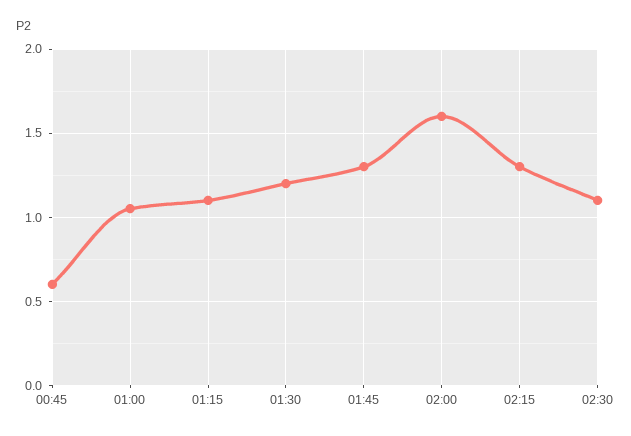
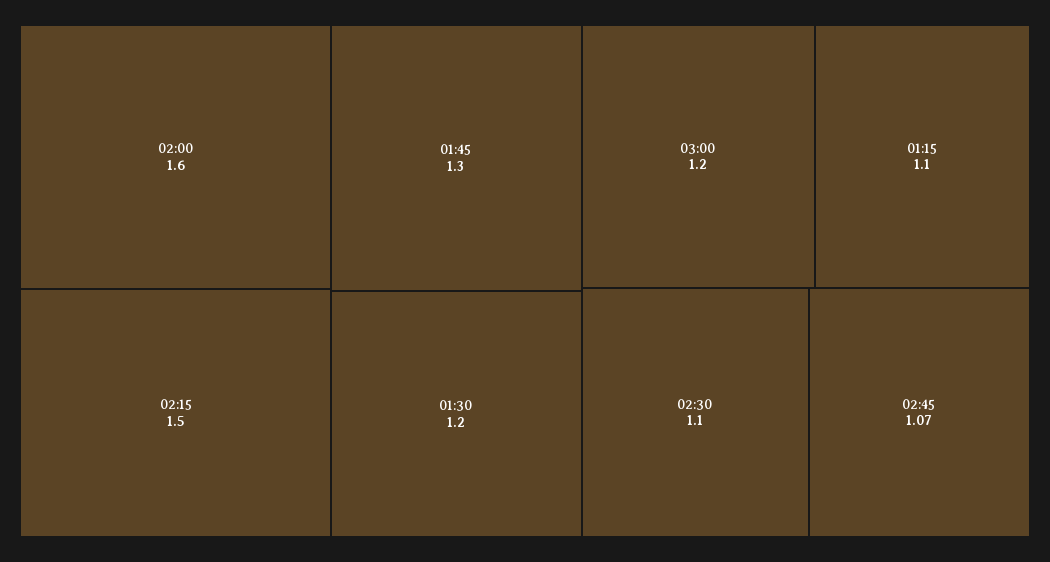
00:45: 0.6 -> none
01:00: 1.05 -> none
02:15: 1.3 -> 1.5
03:00: none -> 1.2
02:45: none -> 1.07

